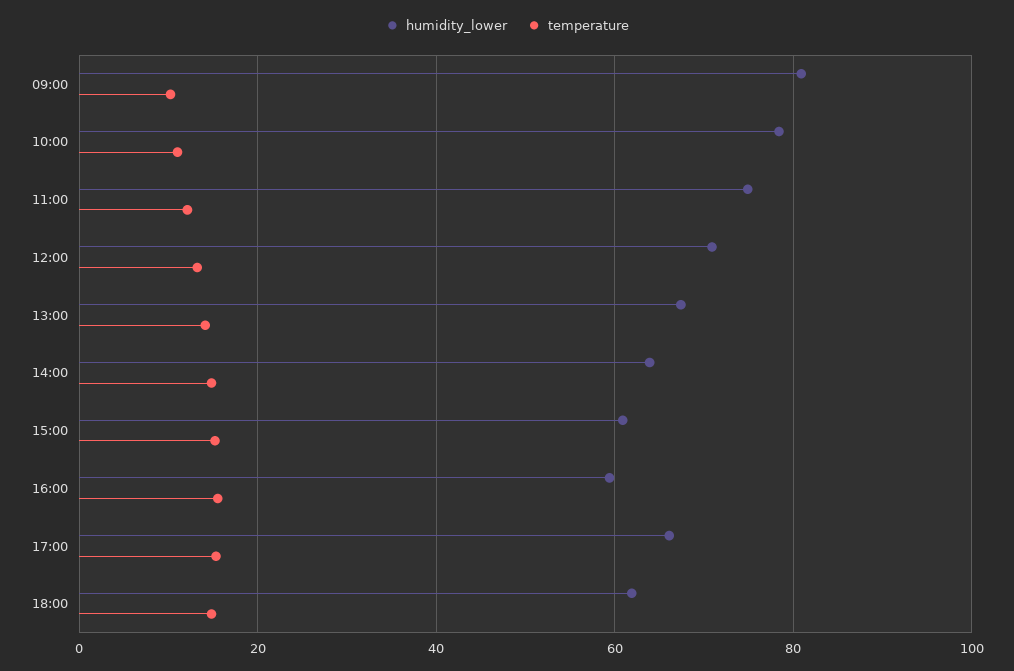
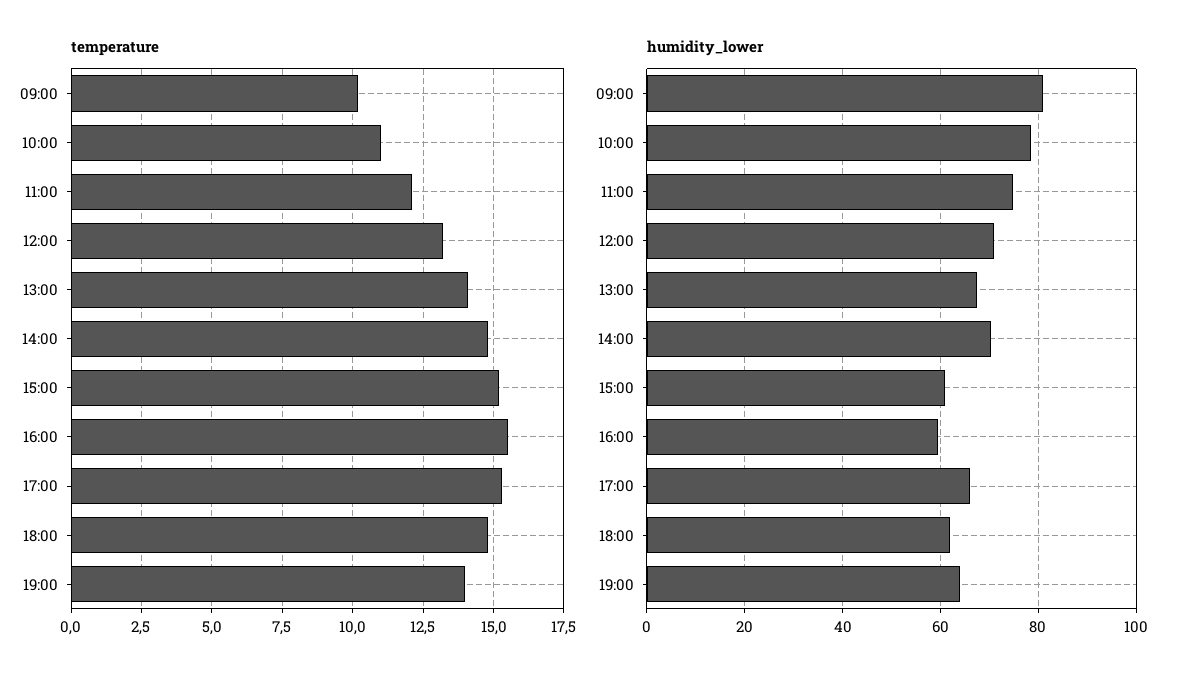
humidity_lower, 14:00: 64 -> 70
temperature, 19:00: none -> 14
humidity_lower, 19:00: none -> 64

